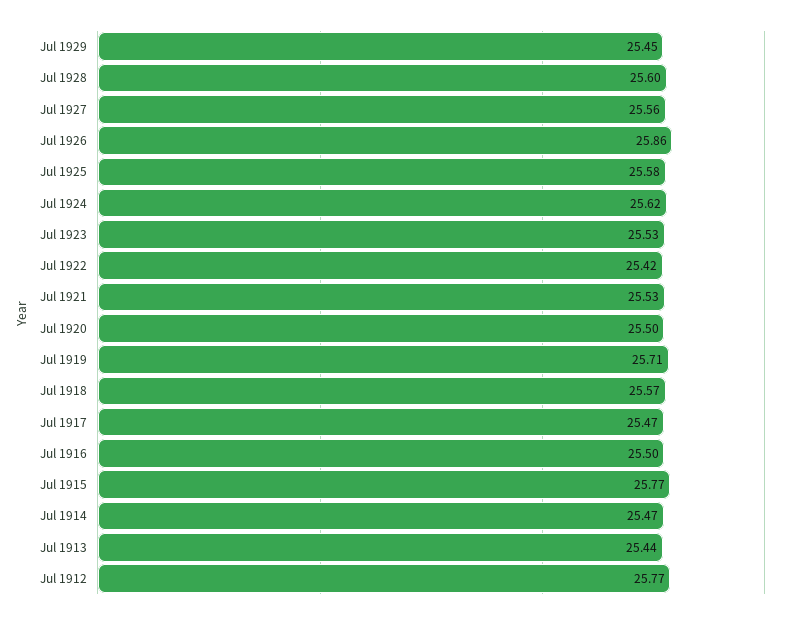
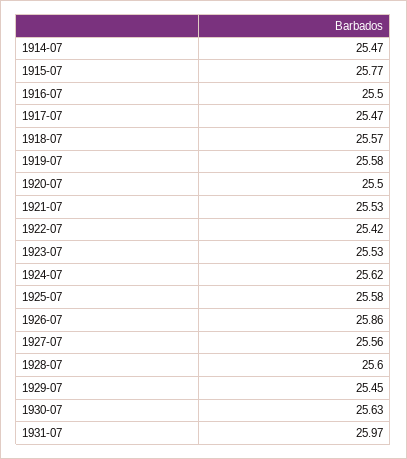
Jul 1919: 25.71 -> 25.58
Jul 1913: 25.44 -> none
Jul 1912: 25.77 -> none
1930-07: none -> 25.63
1931-07: none -> 25.97

